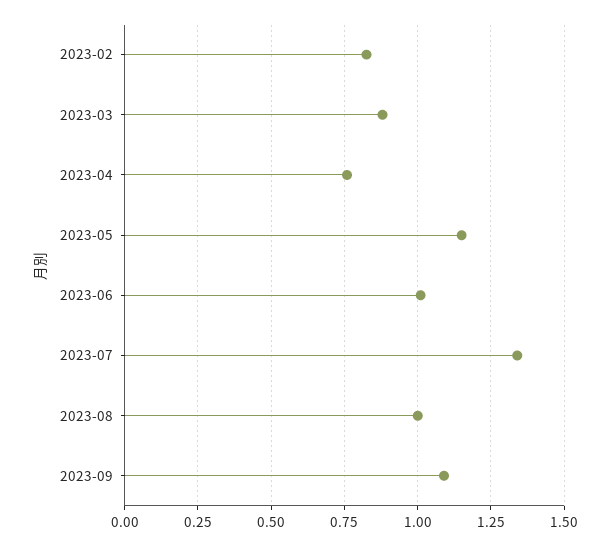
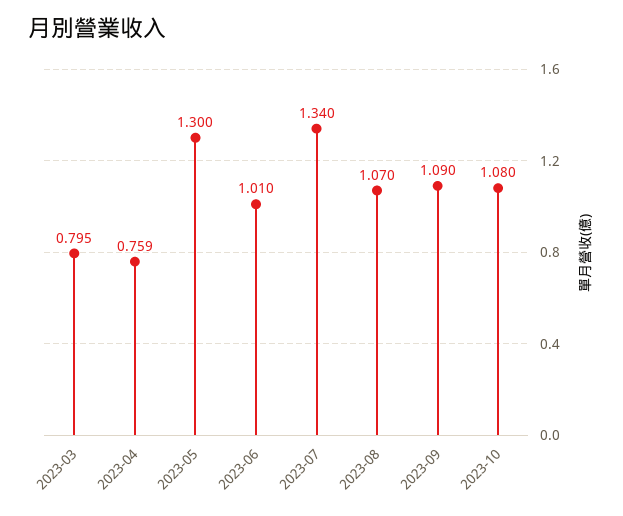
2023-02: 0.825 -> none
2023-03: 0.875 -> 0.795
2023-05: 1.15 -> 1.3
2023-08: 1 -> 1.07
2023-10: none -> 1.08

